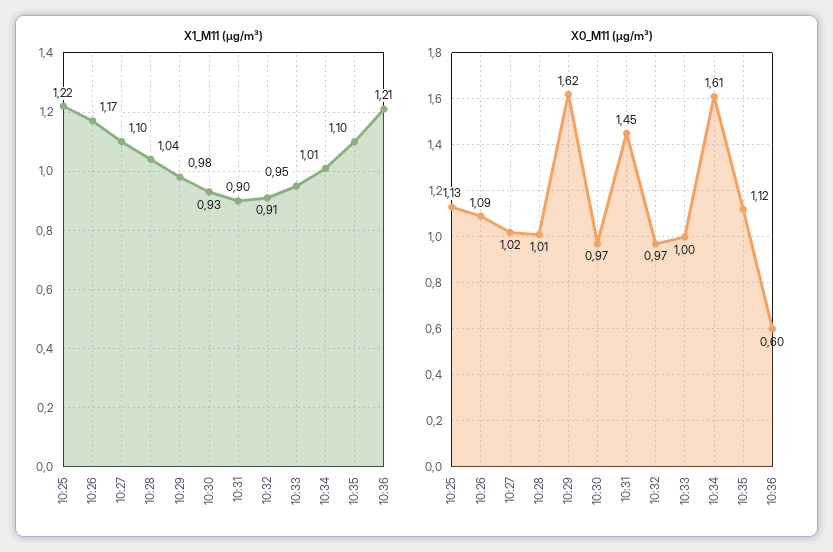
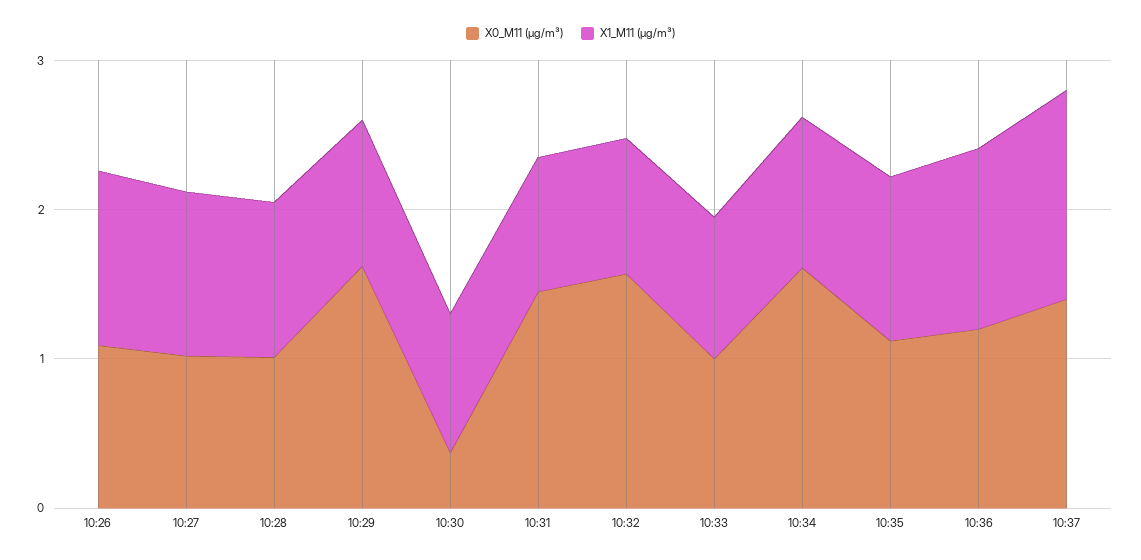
X1_M11 (μg/m³), 10:25: 1.22 -> none
X0_M11 (μg/m³), 10:25: 1.13 -> none
X0_M11 (μg/m³), 10:30: 0.97 -> 0.4
X0_M11 (μg/m³), 10:32: 0.97 -> 1.6
X0_M11 (μg/m³), 10:36: 0.6 -> 1.2
X0_M11 (μg/m³), 10:37: none -> 1.4
X1_M11 (μg/m³), 10:37: none -> 1.4

